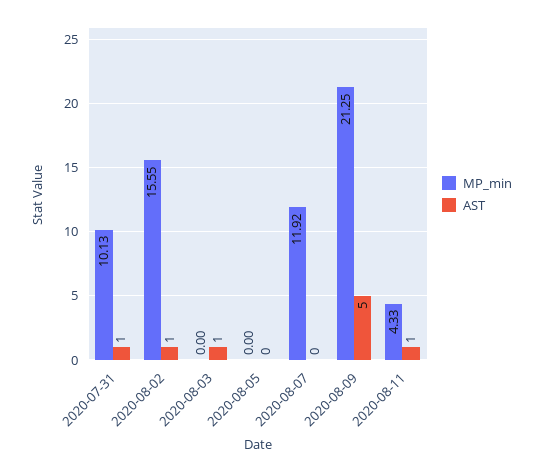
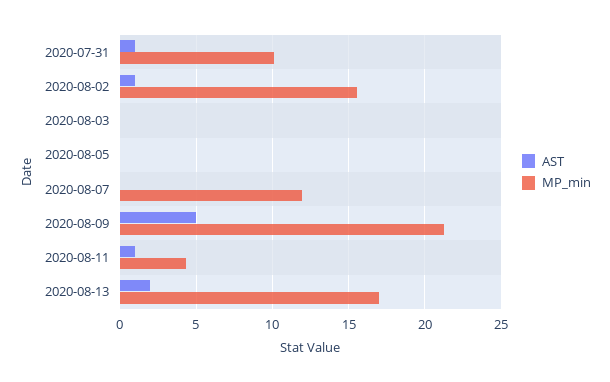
AST, 2020-08-03: 1 -> 0
AST, 2020-08-13: none -> 2
MP_min, 2020-08-13: none -> 17

